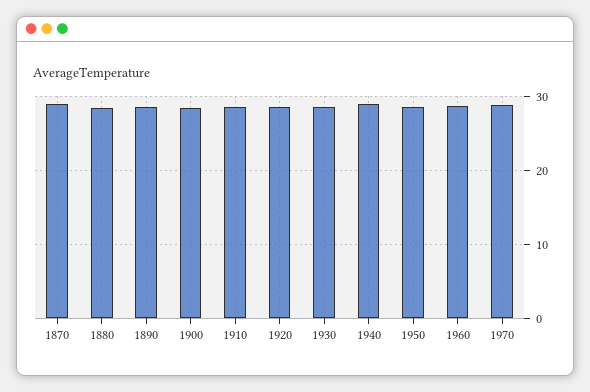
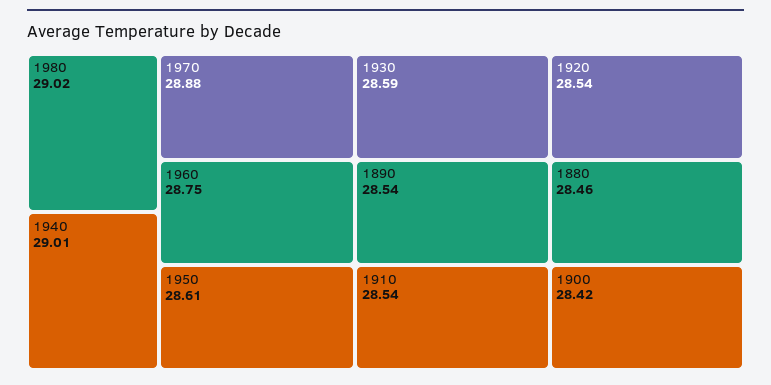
1870: 29 -> none
1980: none -> 29.02

